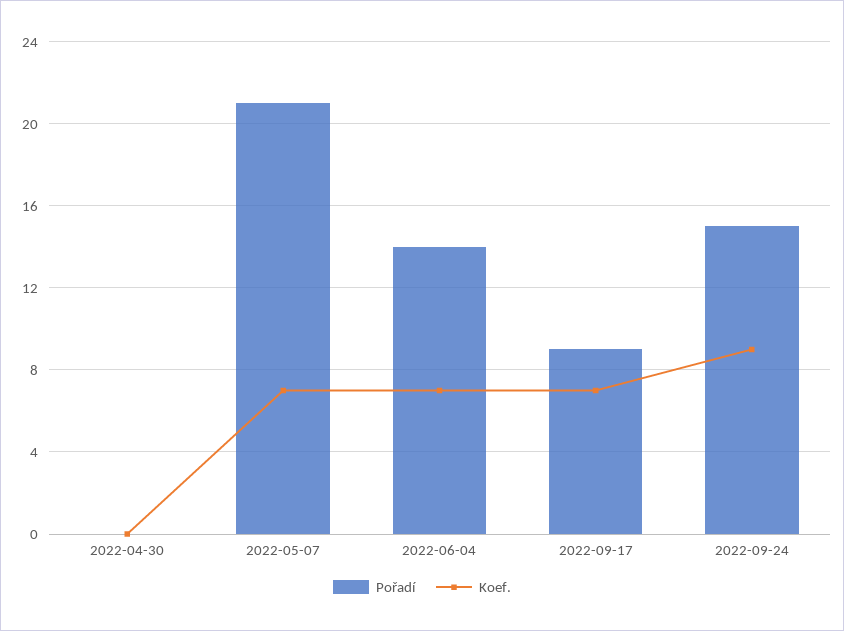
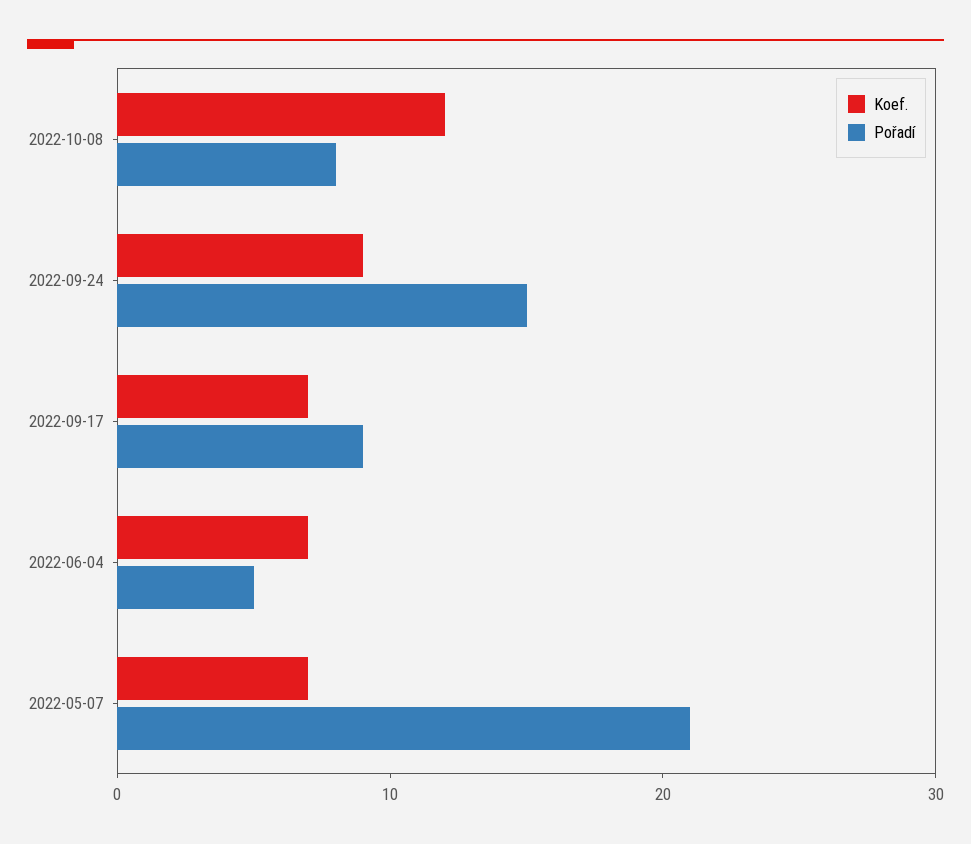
Pořadí, 2022-04-30: 0 -> none
Koef., 2022-04-30: 0 -> none
Pořadí, 2022-06-04: 14 -> 5
Koef., 2022-10-08: none -> 12
Pořadí, 2022-10-08: none -> 8

